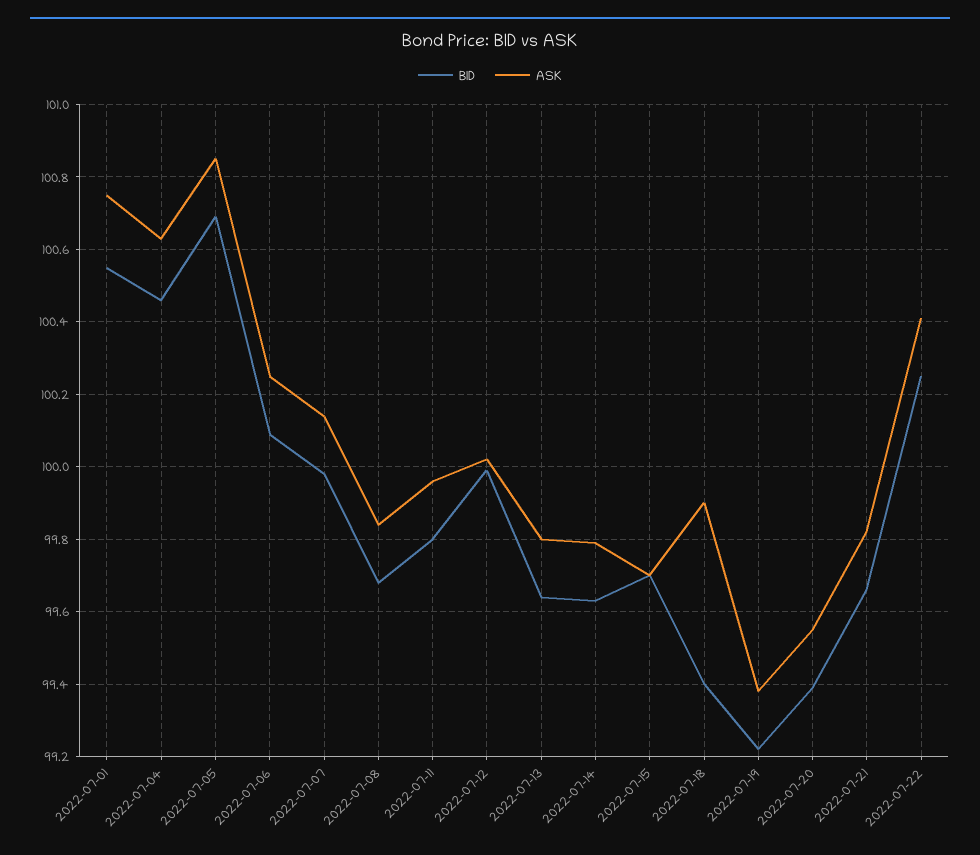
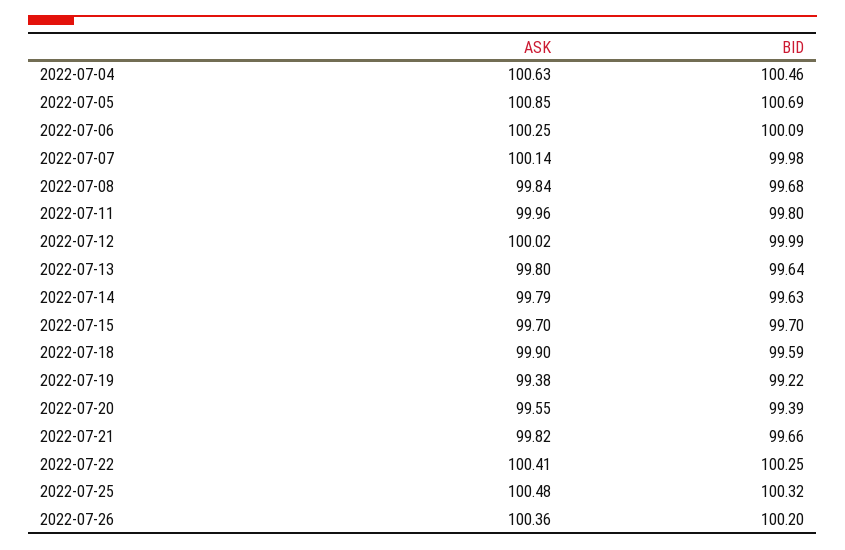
BID, 2022-07-01: 100.55 -> none
ASK, 2022-07-01: 100.75 -> none
BID, 2022-07-18: 99.4 -> 99.59
ASK, 2022-07-25: none -> 100.48
BID, 2022-07-25: none -> 100.32
ASK, 2022-07-26: none -> 100.36
BID, 2022-07-26: none -> 100.2

